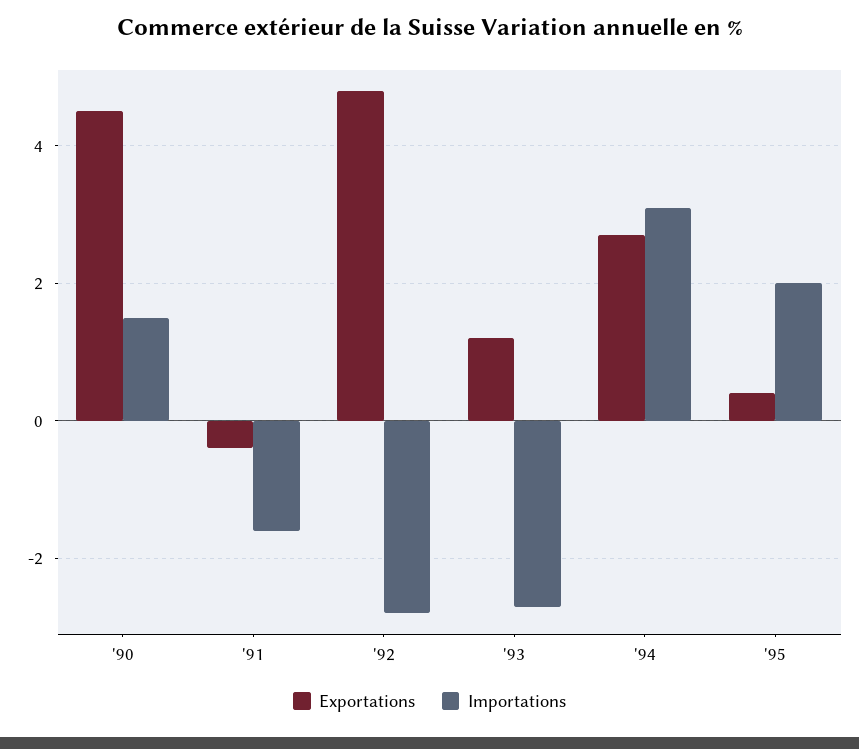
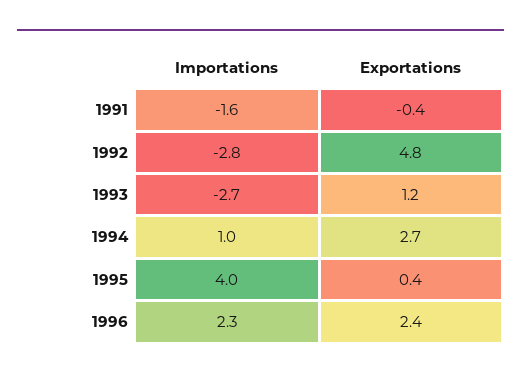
Exportations, '90: 4.5 -> none
Importations, '90: 1.5 -> none
Importations, '94: 3 -> 1
Importations, '95: 2 -> 4
Importations, 1996: none -> 2.3
Exportations, 1996: none -> 2.4

